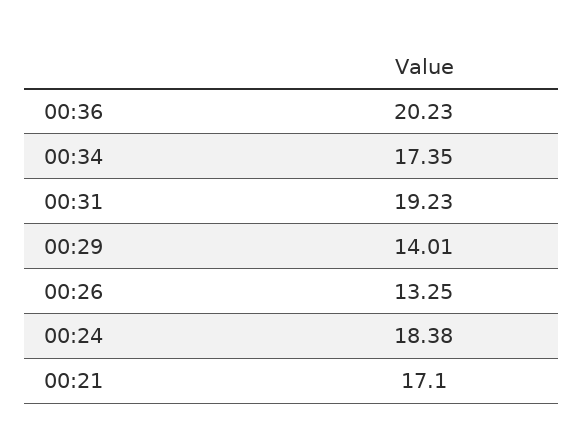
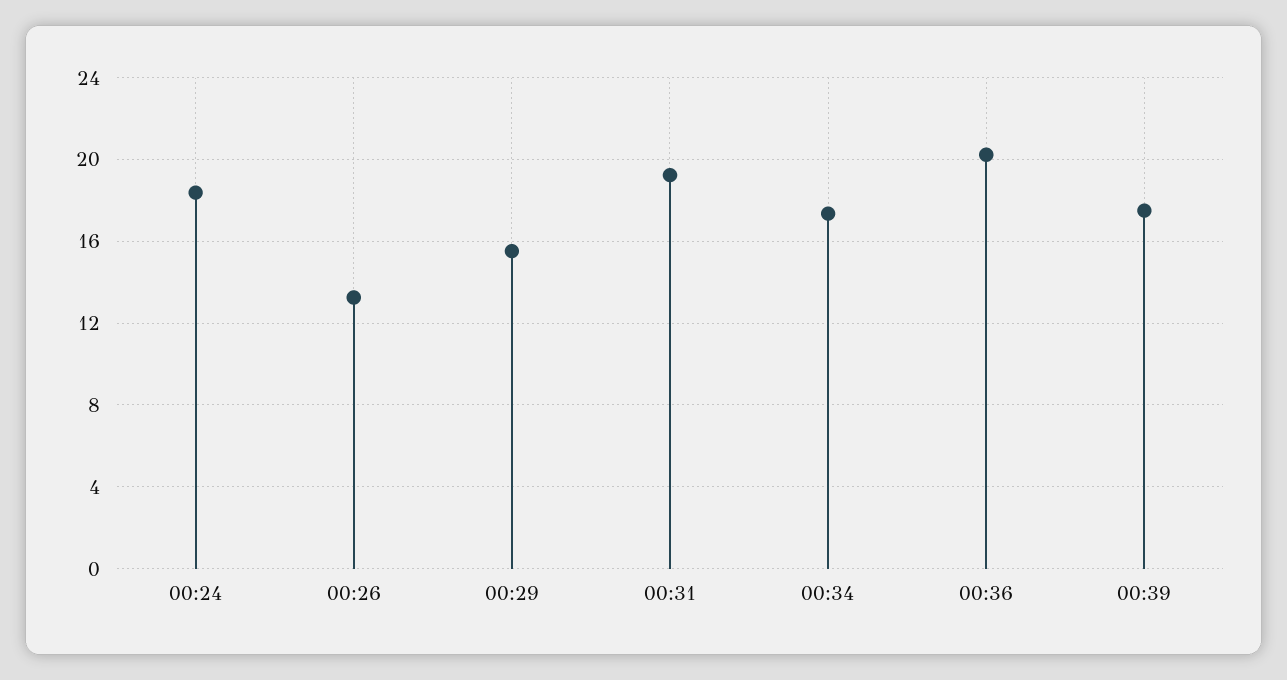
00:29: 14.01 -> 15.5
00:21: 17.1 -> none
00:39: none -> 17.5

